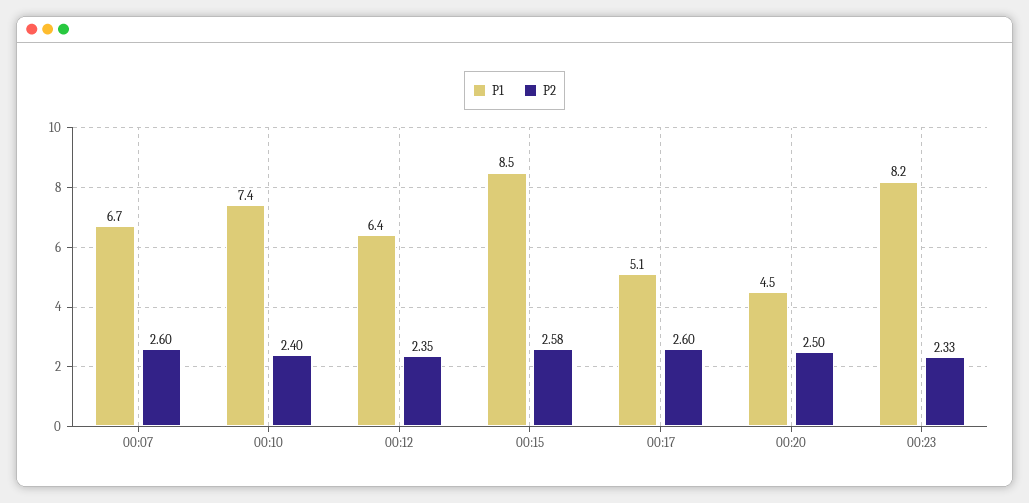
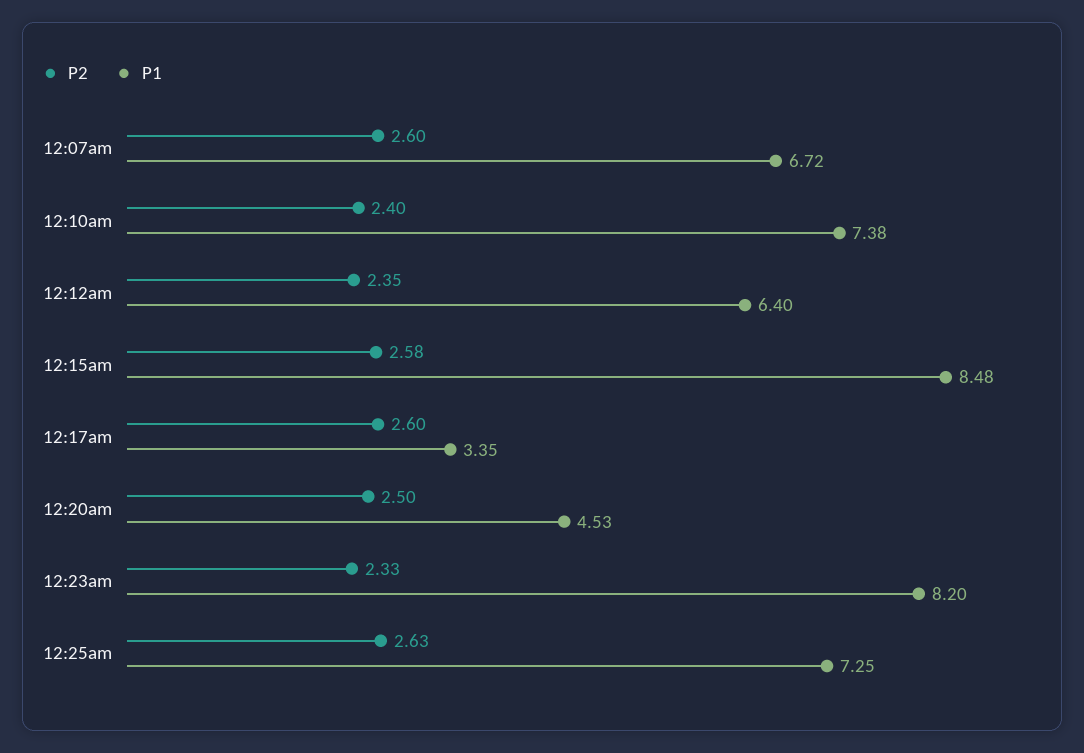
P1, 00:17: 5.1 -> 3.35
P2, 12:25am: none -> 2.63
P1, 12:25am: none -> 7.25

